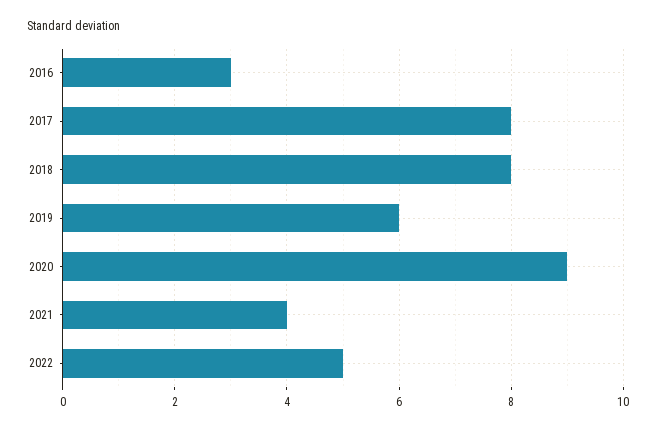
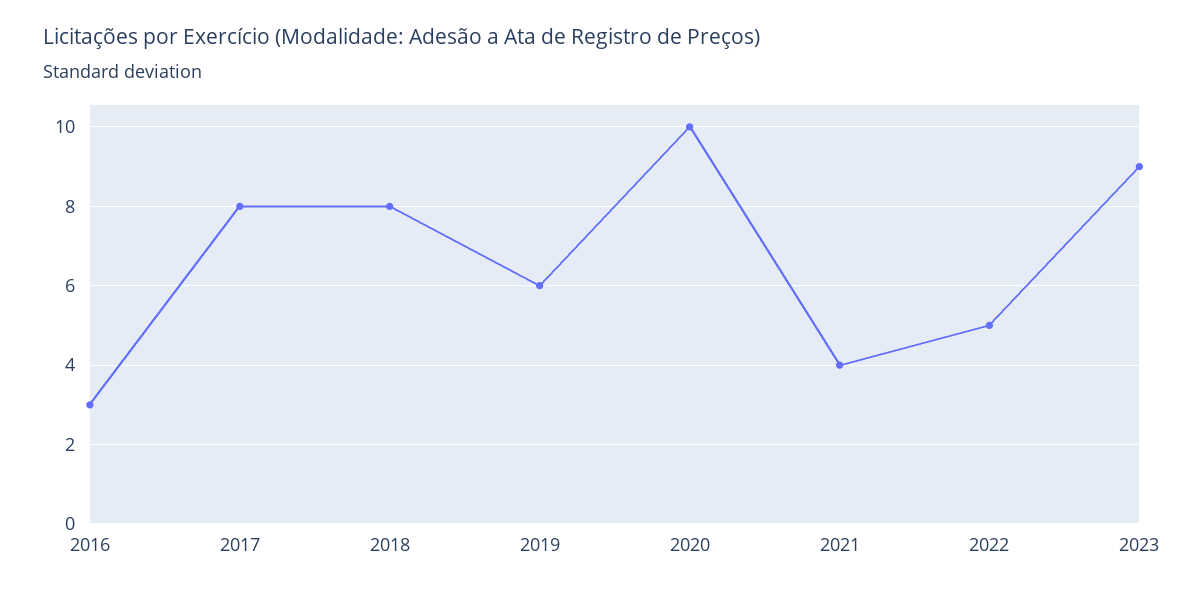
2020: 9 -> 10
2023: none -> 9

